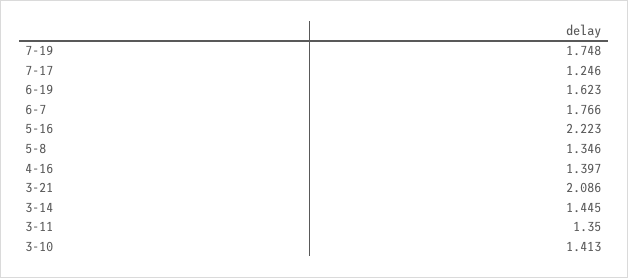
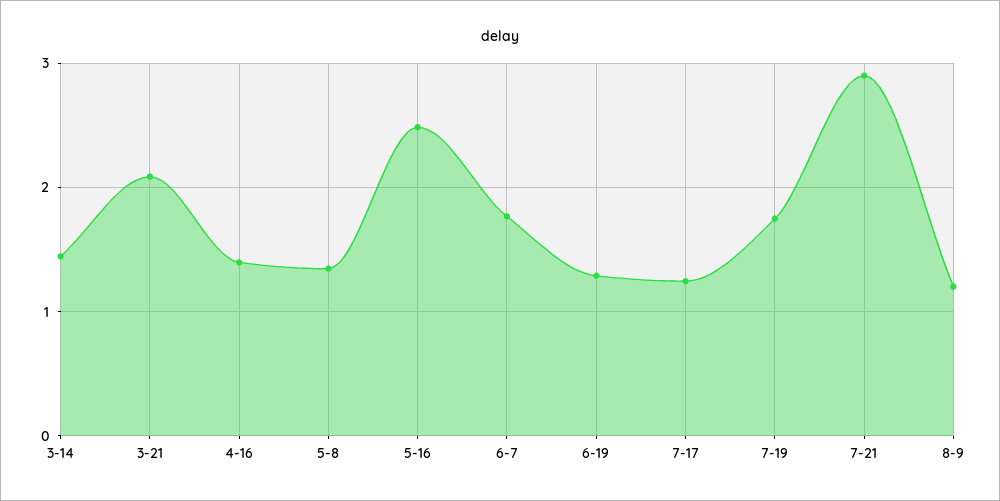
6-19: 1.623 -> 1.3
5-16: 2.223 -> 2.5
3-11: 1.35 -> none
3-10: 1.413 -> none
7-21: none -> 2.9
8-9: none -> 1.2

